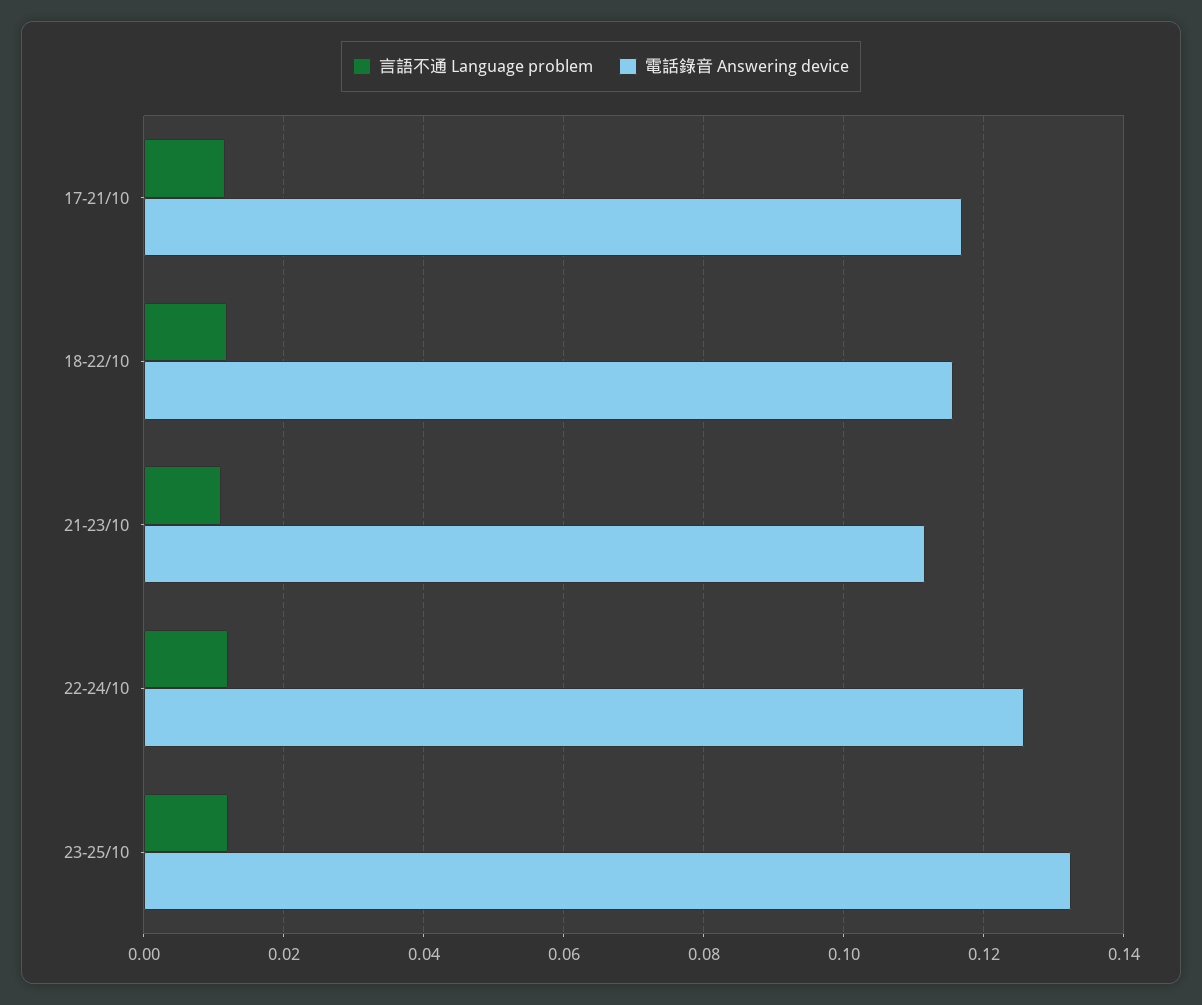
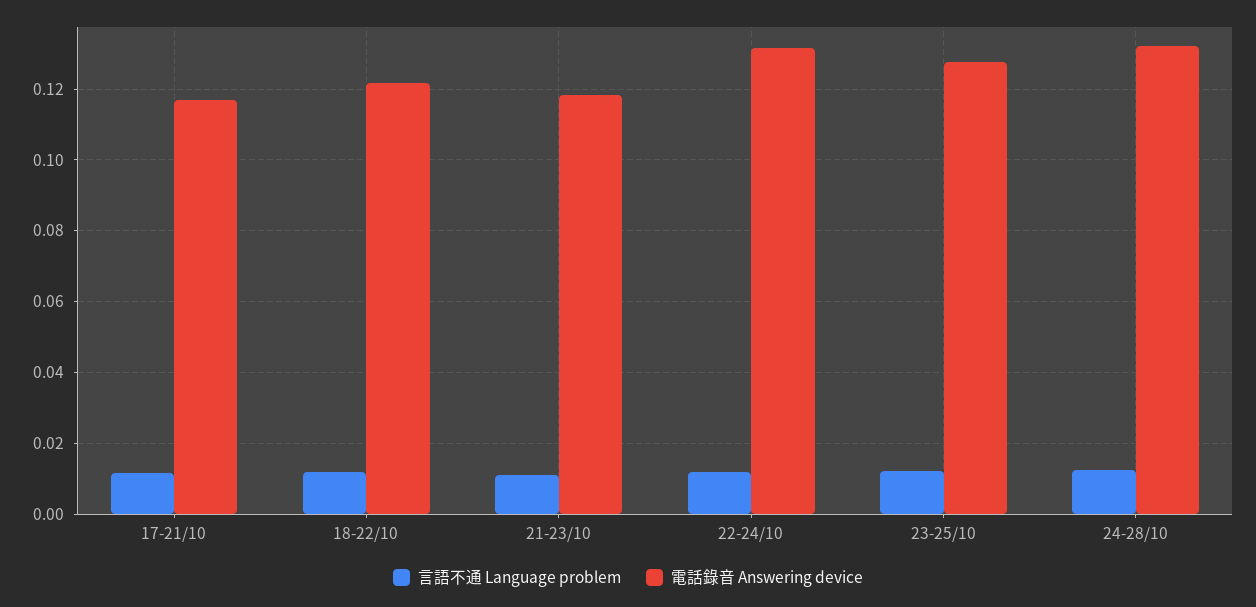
電話錄音 Answering device, 18-22/10: 0.116 -> 0.122
電話錄音 Answering device, 21-23/10: 0.112 -> 0.118
電話錄音 Answering device, 22-24/10: 0.126 -> 0.132
電話錄音 Answering device, 23-25/10: 0.132 -> 0.128
言語不通 Language problem, 24-28/10: none -> 0.012
電話錄音 Answering device, 24-28/10: none -> 0.132

